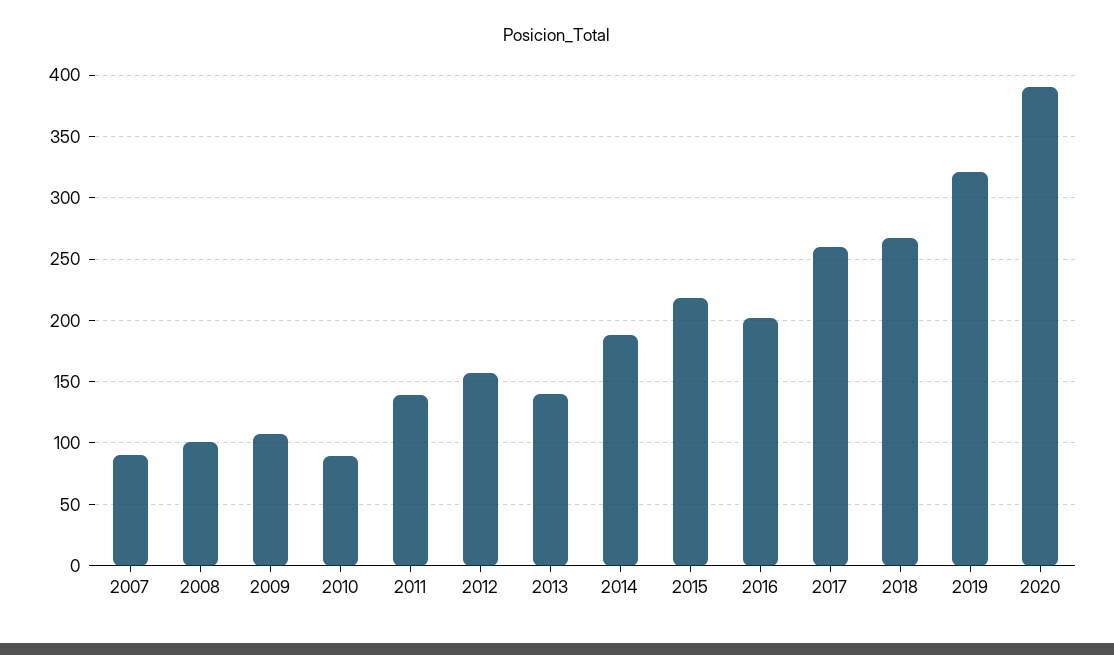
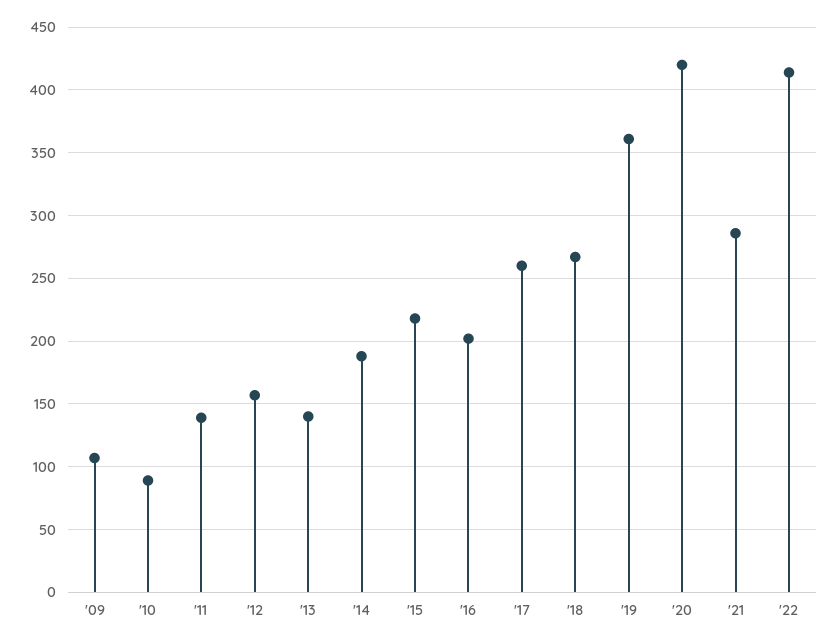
2007: 90 -> none
2008: 100 -> none
2019: 320 -> 360
2020: 390 -> 420
'21: none -> 285
'22: none -> 415

